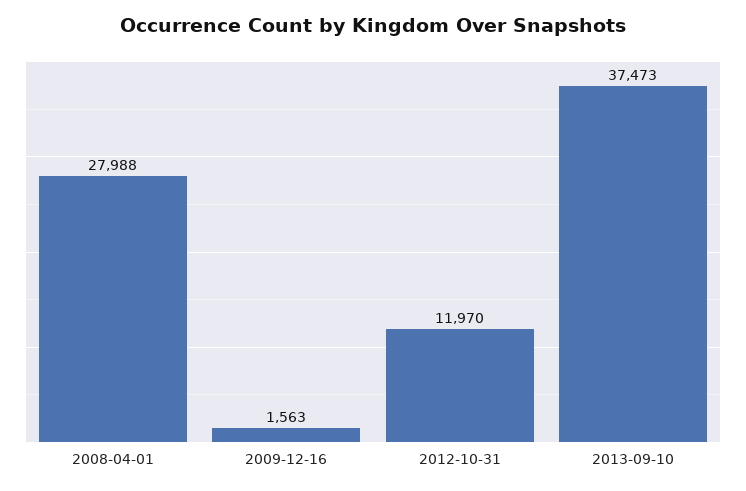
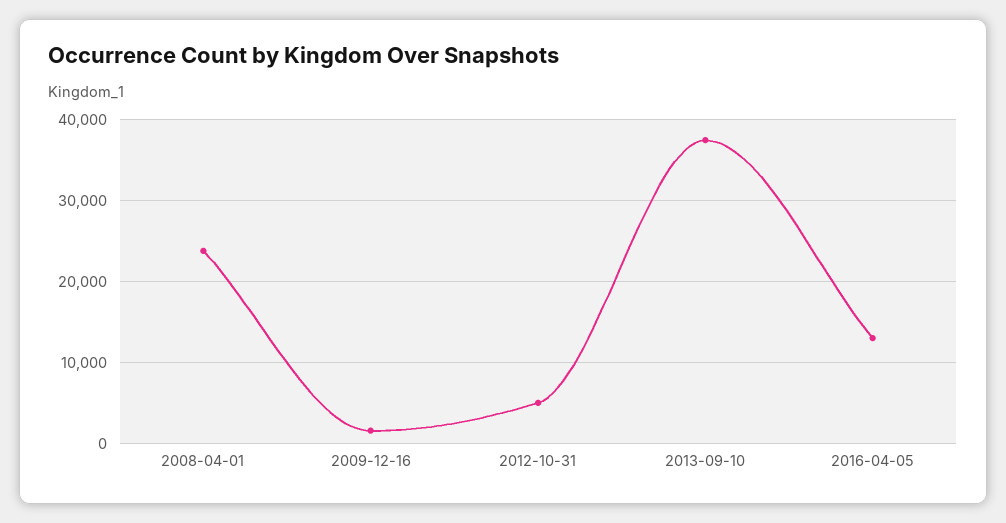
2008-04-01: 27988 -> 24000
2012-10-31: 11970 -> 5000
2016-04-05: none -> 13000

